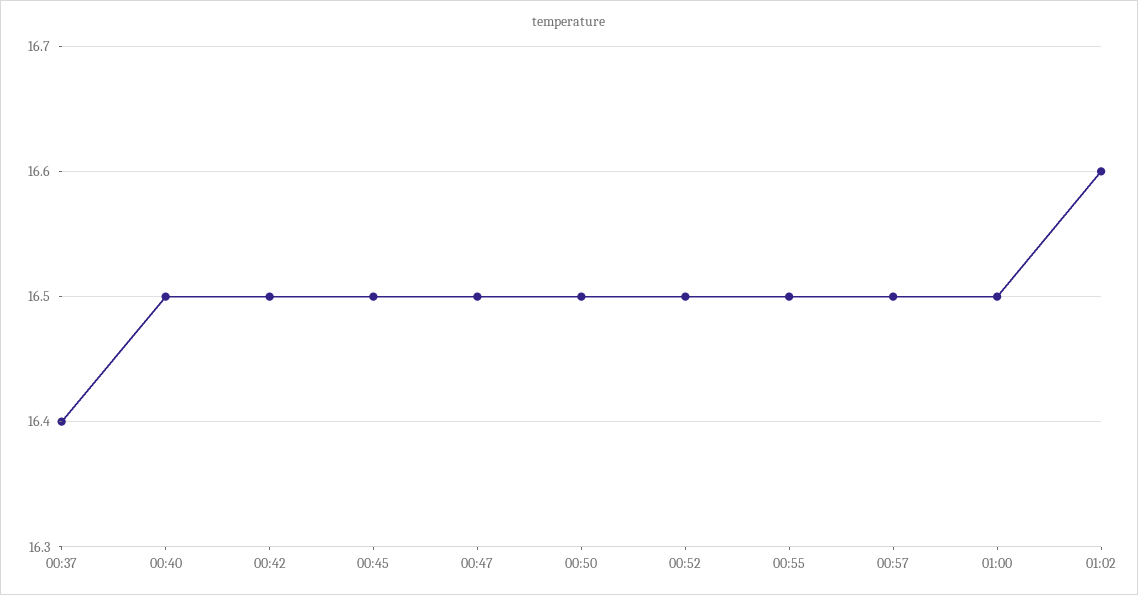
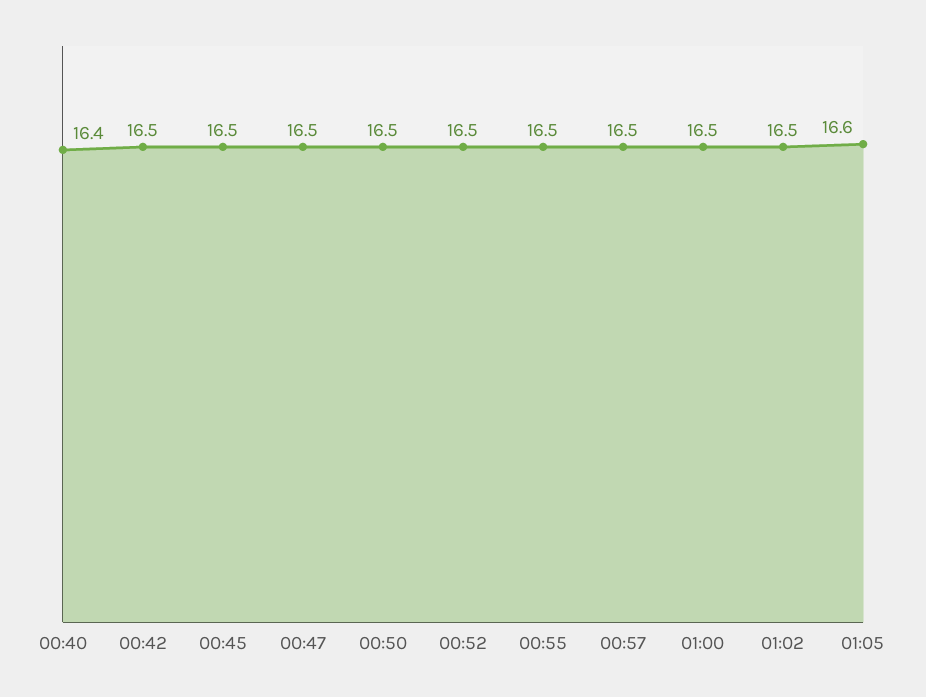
00:37: 16.4 -> none
00:40: 16.5 -> 16.4
01:02: 16.6 -> 16.5
01:05: none -> 16.6

